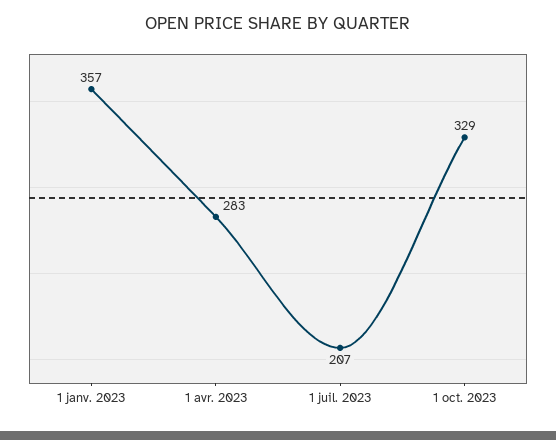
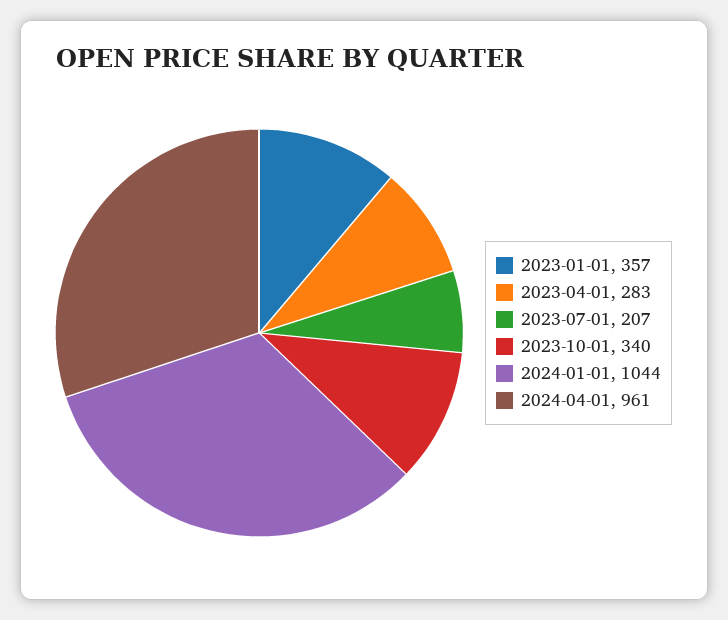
1 oct. 2023: 329 -> 340
2024-01-01: none -> 1044
2024-04-01: none -> 961

